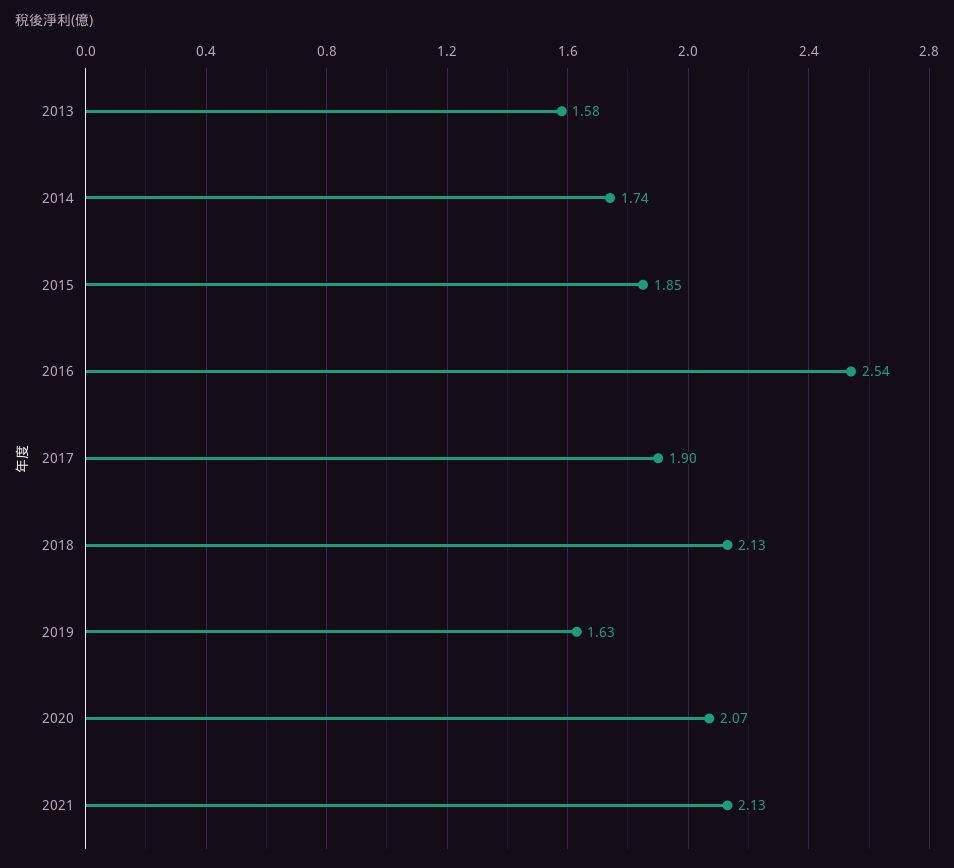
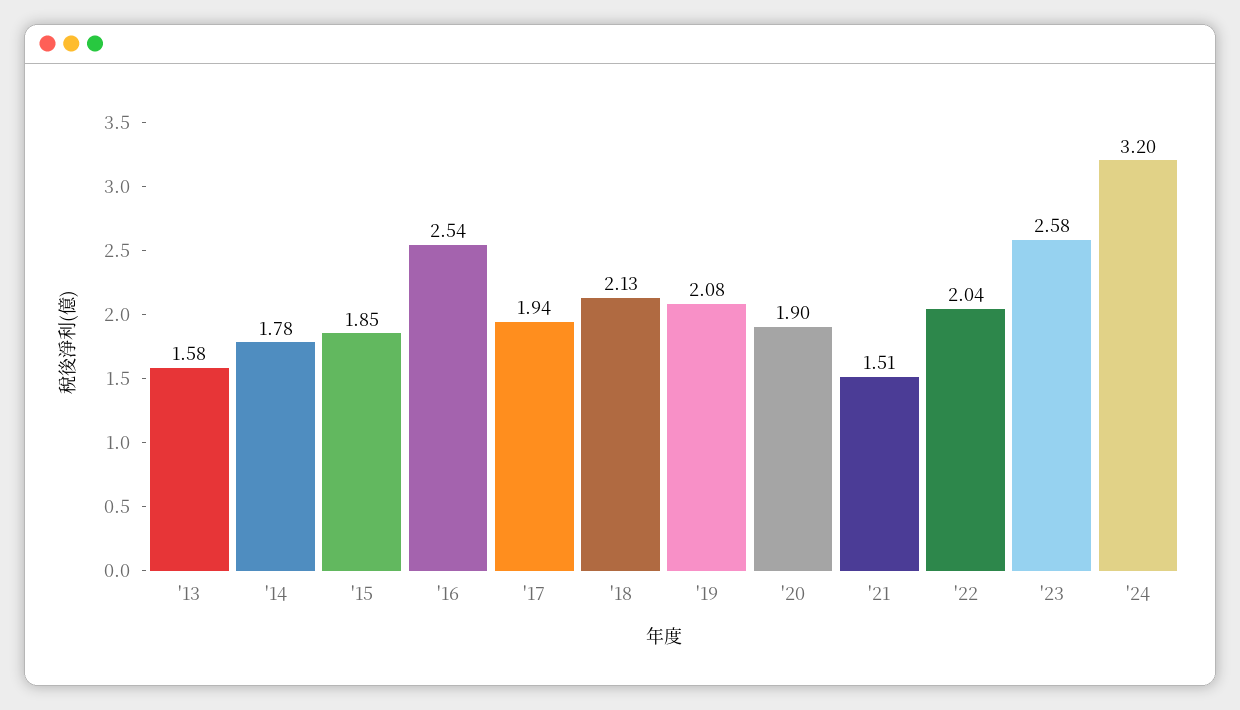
2014: 1.74 -> 1.78
2017: 1.9 -> 1.94
2019: 1.63 -> 2.08
2020: 2.07 -> 1.9
2021: 2.13 -> 1.51
'22: none -> 2.04
'23: none -> 2.58
'24: none -> 3.2

